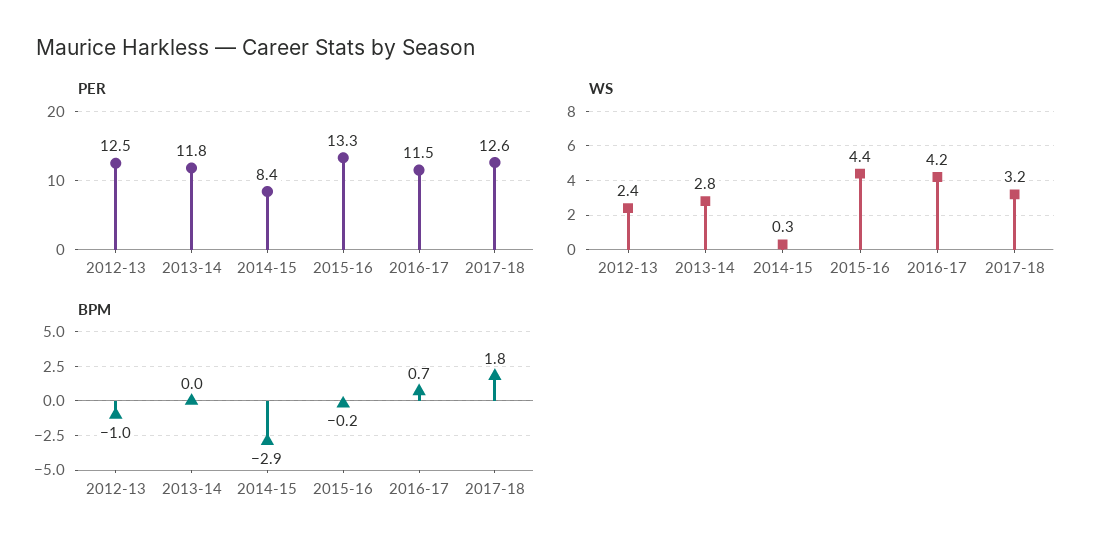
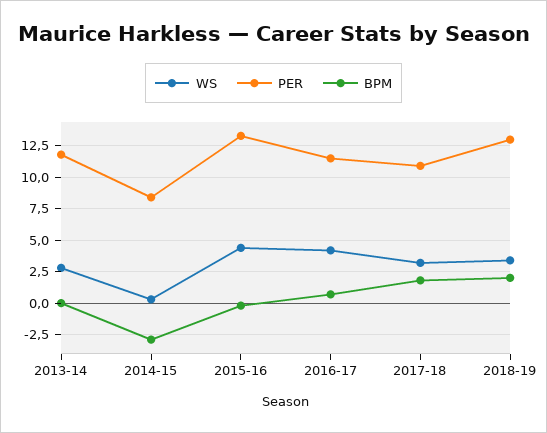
PER, 2012-13: 12.5 -> none
PER, 2017-18: 12.6 -> 11
WS, 2012-13: 2.4 -> none
BPM, 2012-13: -1 -> none
WS, 2018-19: none -> 3.5
PER, 2018-19: none -> 13
BPM, 2018-19: none -> 2

